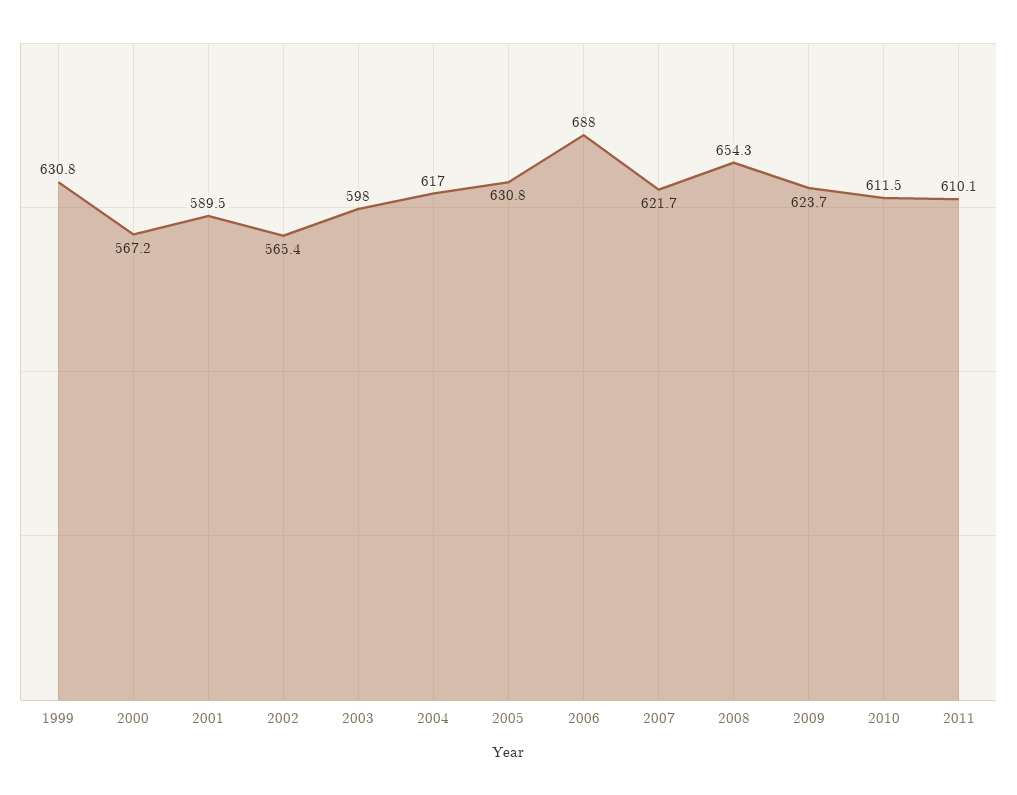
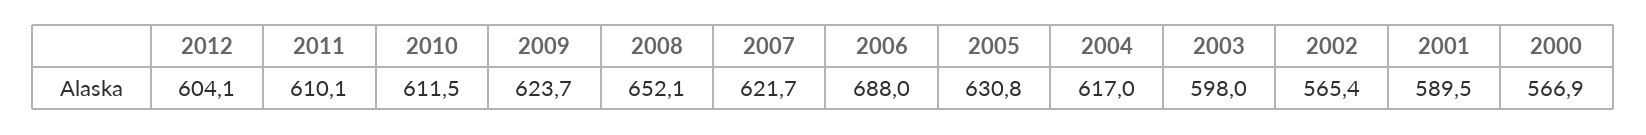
1999: 630.8 -> none
2000: 567.2 -> 566.9
2008: 654.3 -> 652.1
2012: none -> 604.1

